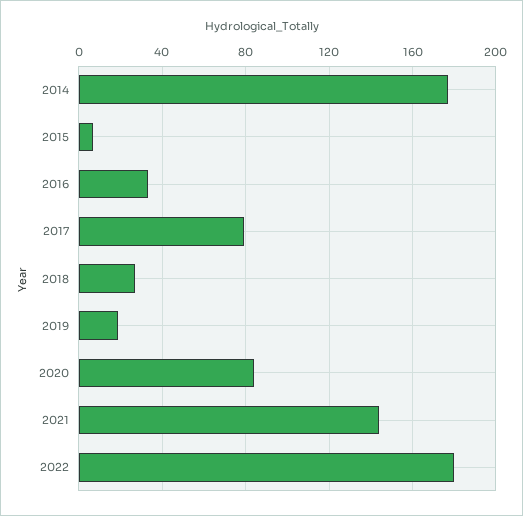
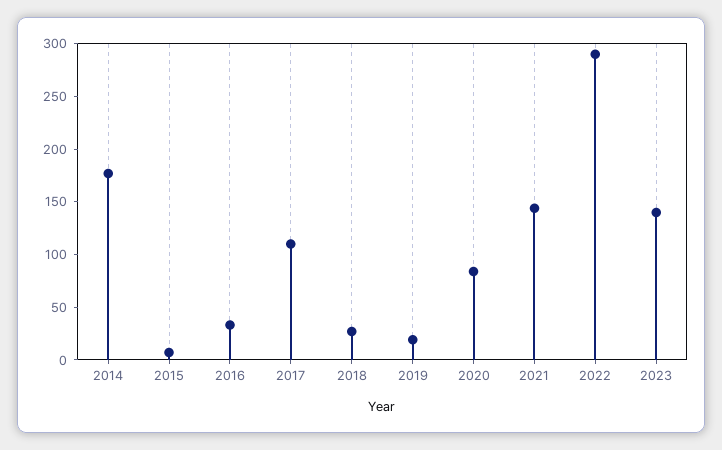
2017: 80 -> 110
2022: 180 -> 290
2023: none -> 140

